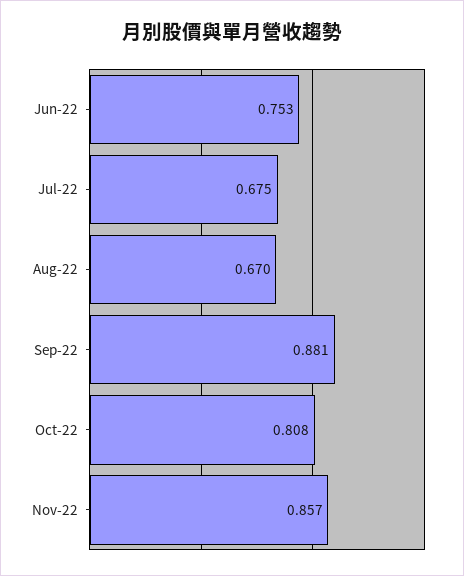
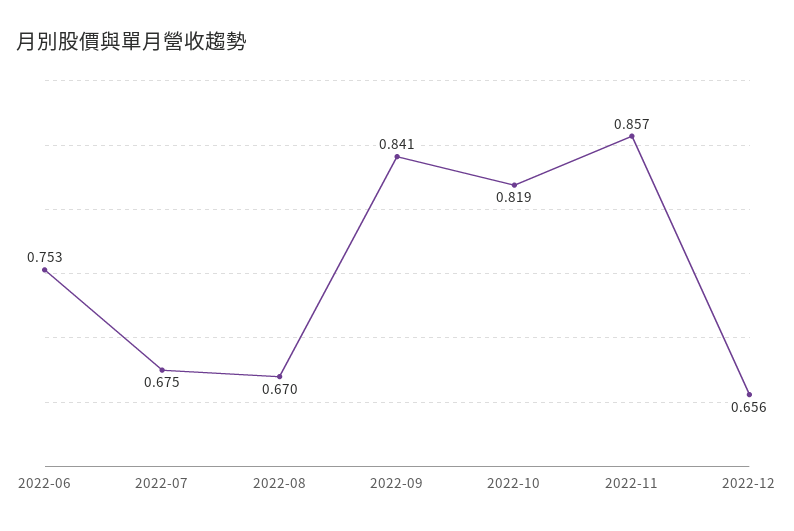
Sep-22: 0.881 -> 0.841
Oct-22: 0.808 -> 0.819
2022-12: none -> 0.656

